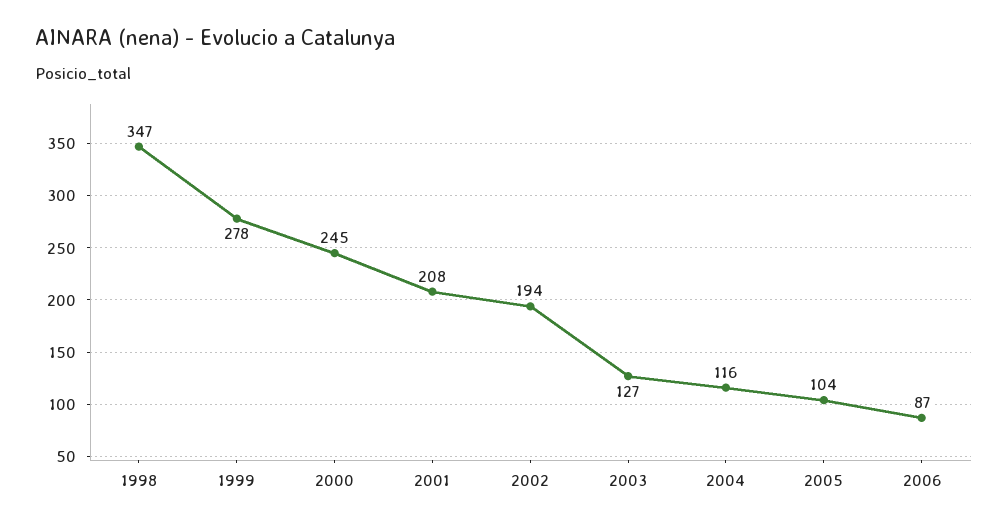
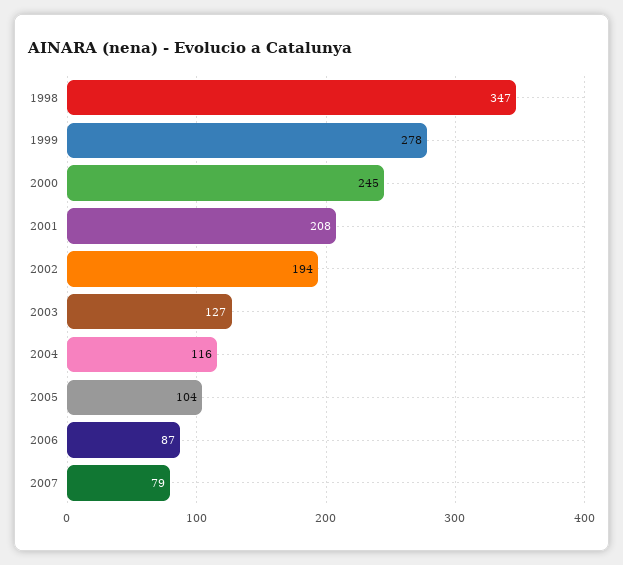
2007: none -> 79

